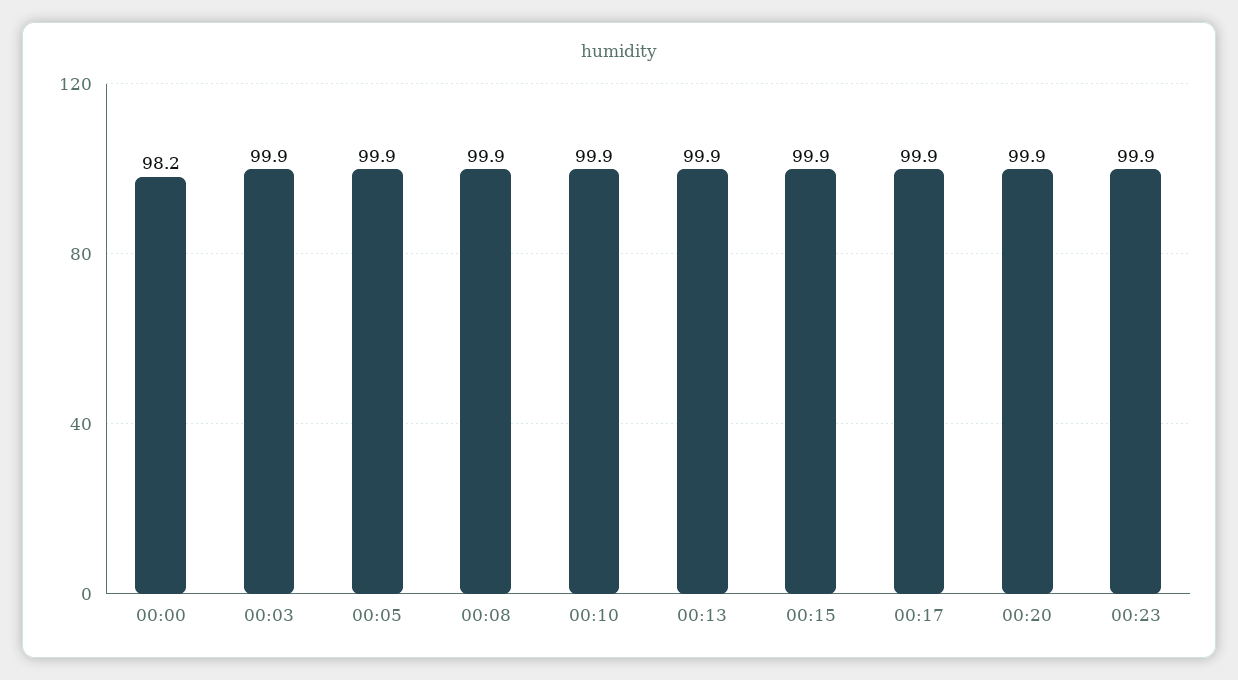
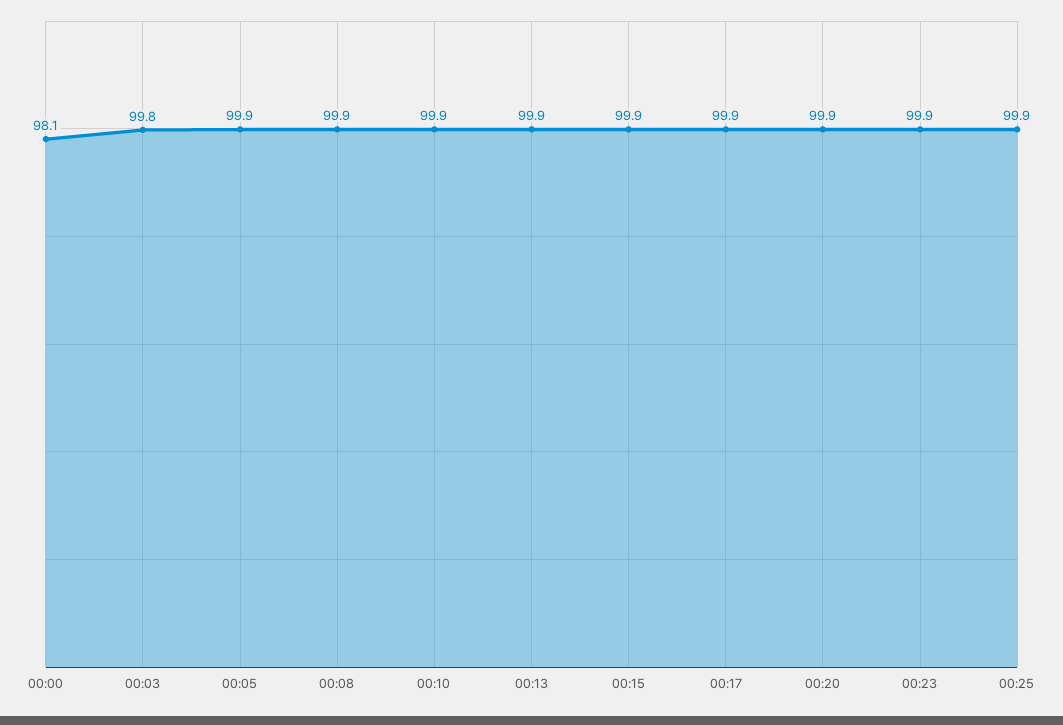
00:00: 98.2 -> 98.1
00:03: 99.9 -> 99.8
00:25: none -> 99.9

